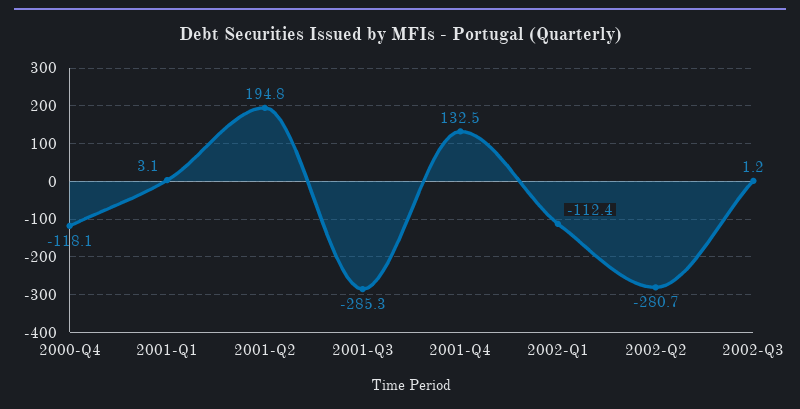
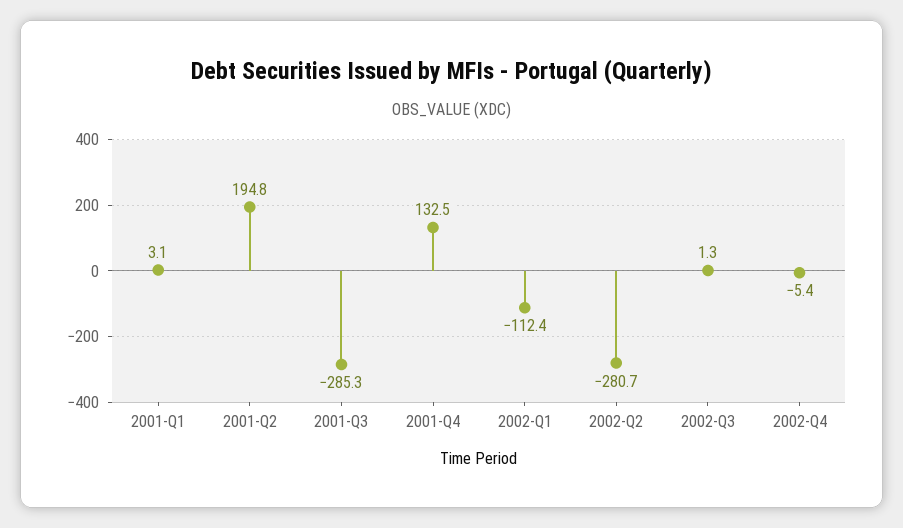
2000-Q4: -118.1 -> none
2002-Q3: 1.2 -> 1.3
2002-Q4: none -> -5.4

